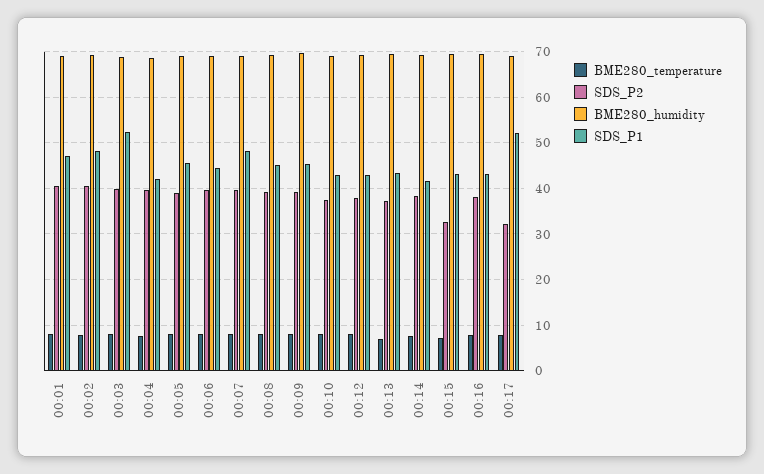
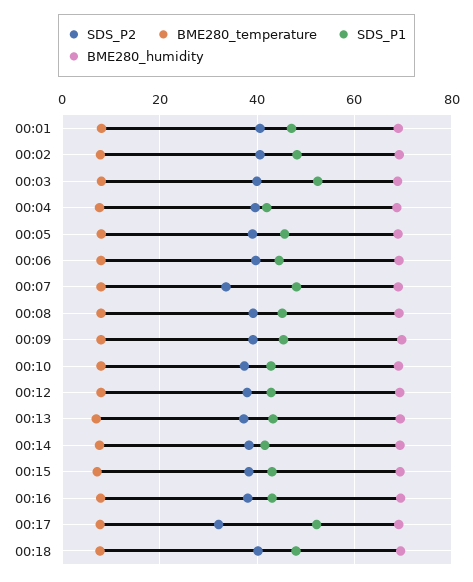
SDS_P2, 00:07: 40 -> 34
SDS_P2, 00:15: 32 -> 38
SDS_P2, 00:18: none -> 40
BME280_temperature, 00:18: none -> 8
SDS_P1, 00:18: none -> 48
BME280_humidity, 00:18: none -> 70

